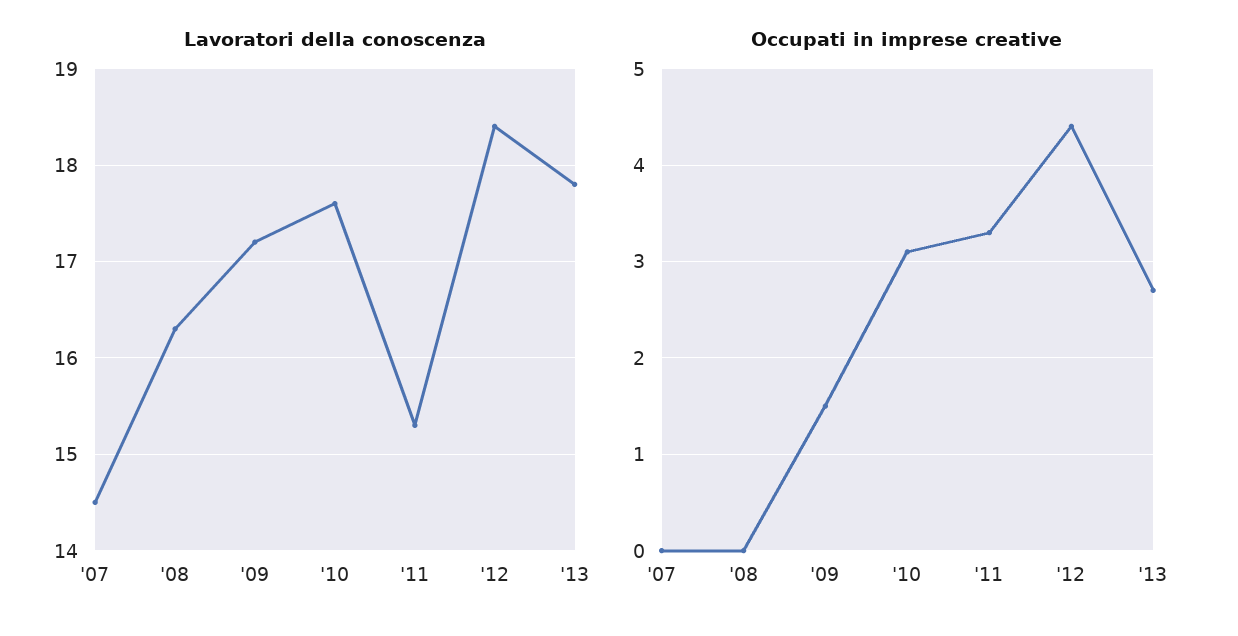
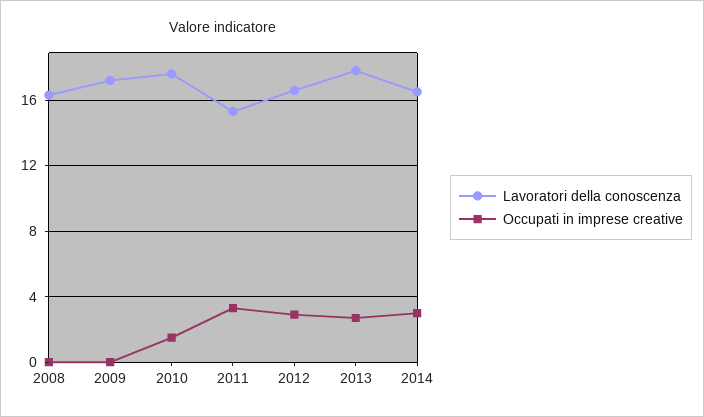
Lavoratori della conoscenza, '07: 14.5 -> none
Lavoratori della conoscenza, '12: 18.4 -> 16.5
Occupati in imprese creative, '07: 0 -> none
Occupati in imprese creative, '09: 1.5 -> 0
Occupati in imprese creative, '10: 3.1 -> 1.5
Occupati in imprese creative, '12: 4.4 -> 3
Lavoratori della conoscenza, 2014: none -> 16.5
Occupati in imprese creative, 2014: none -> 3

